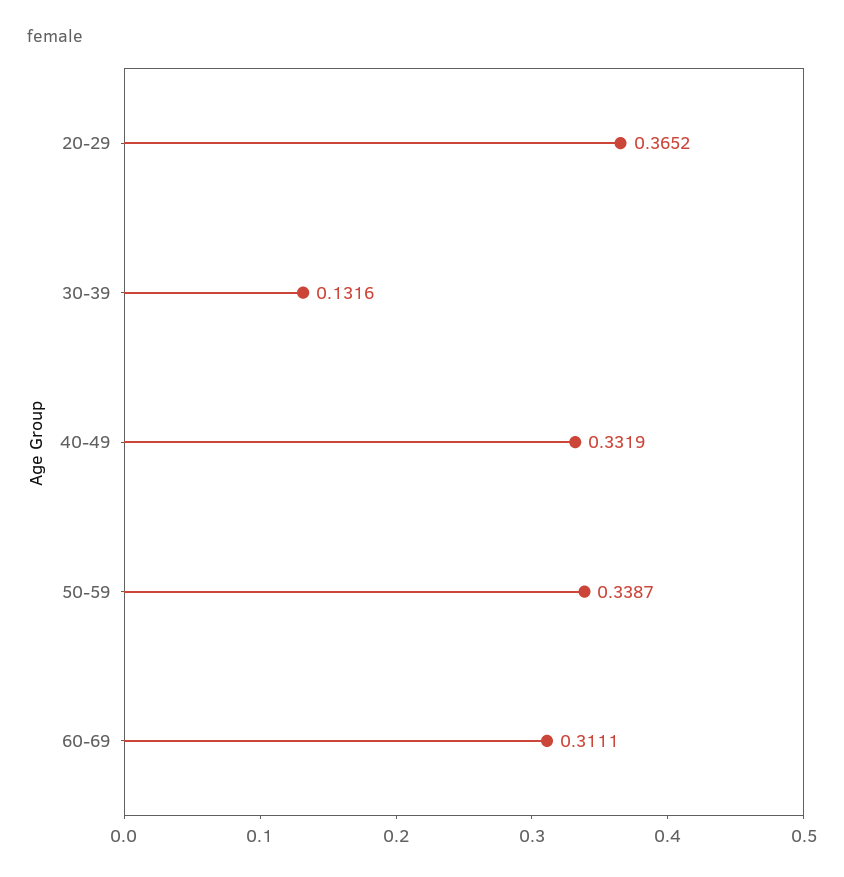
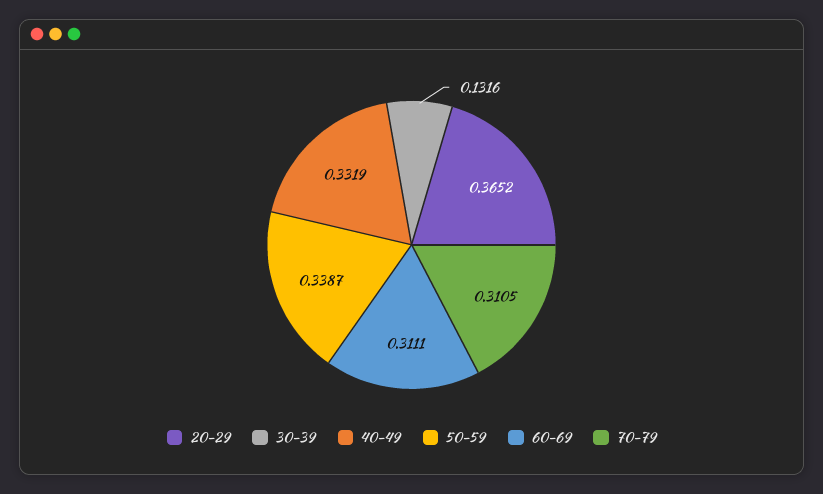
70-79: none -> 0.3105

